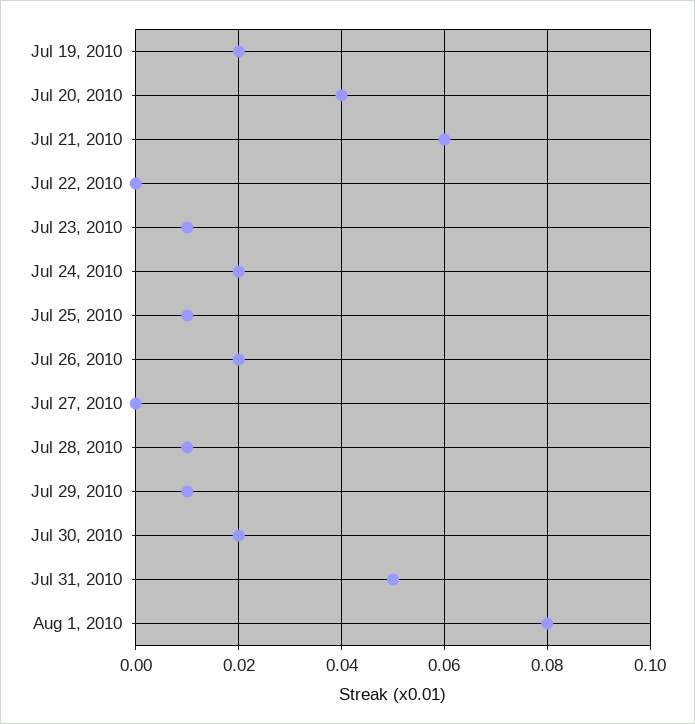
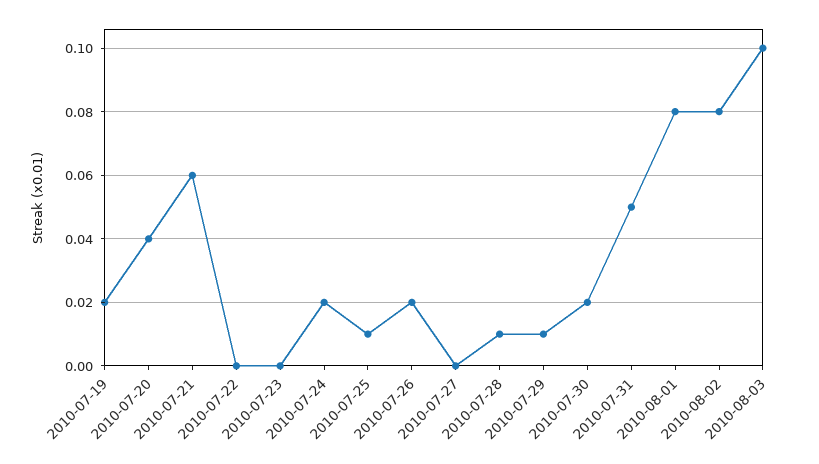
Jul 23, 2010: 0.01 -> 0
2010-08-02: none -> 0.08
2010-08-03: none -> 0.1

